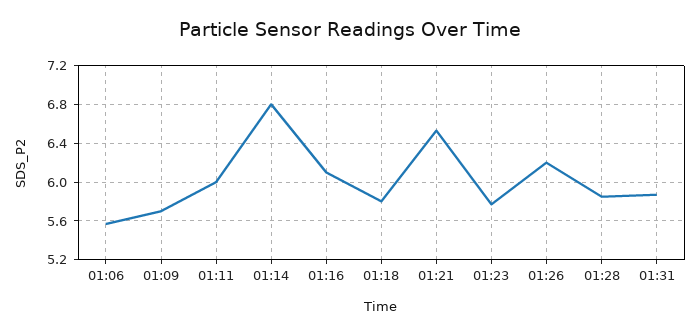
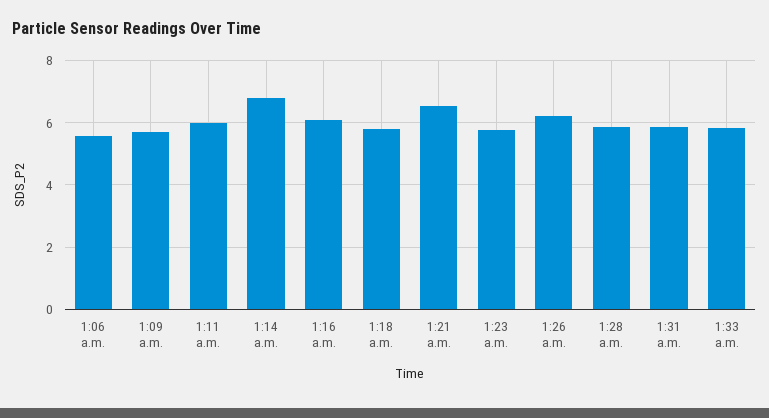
1:33 a.m.: none -> 5.8

